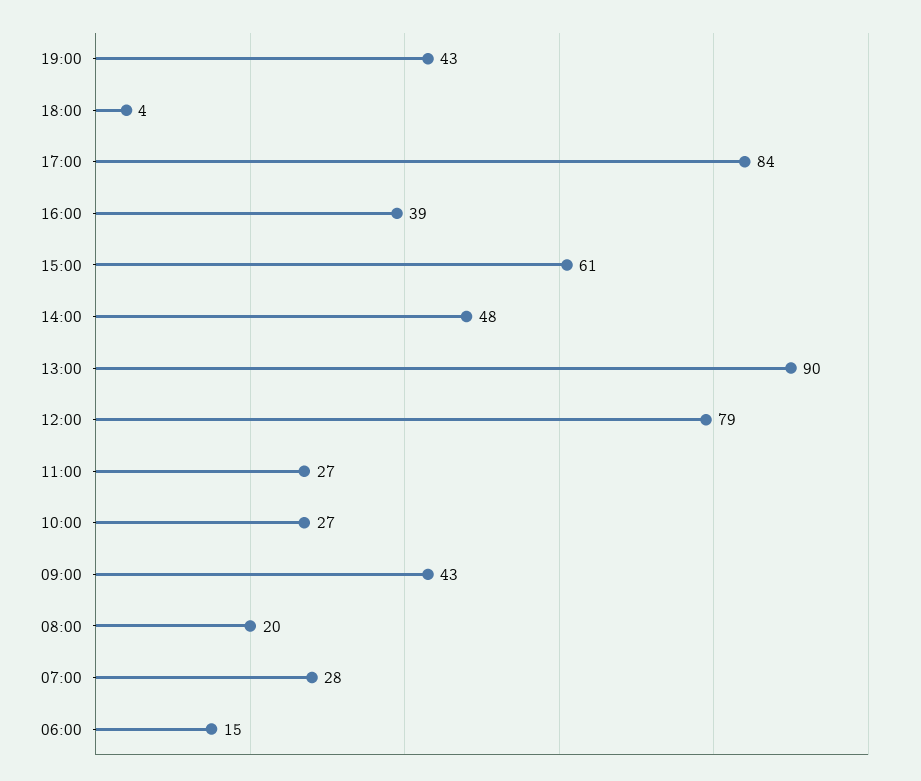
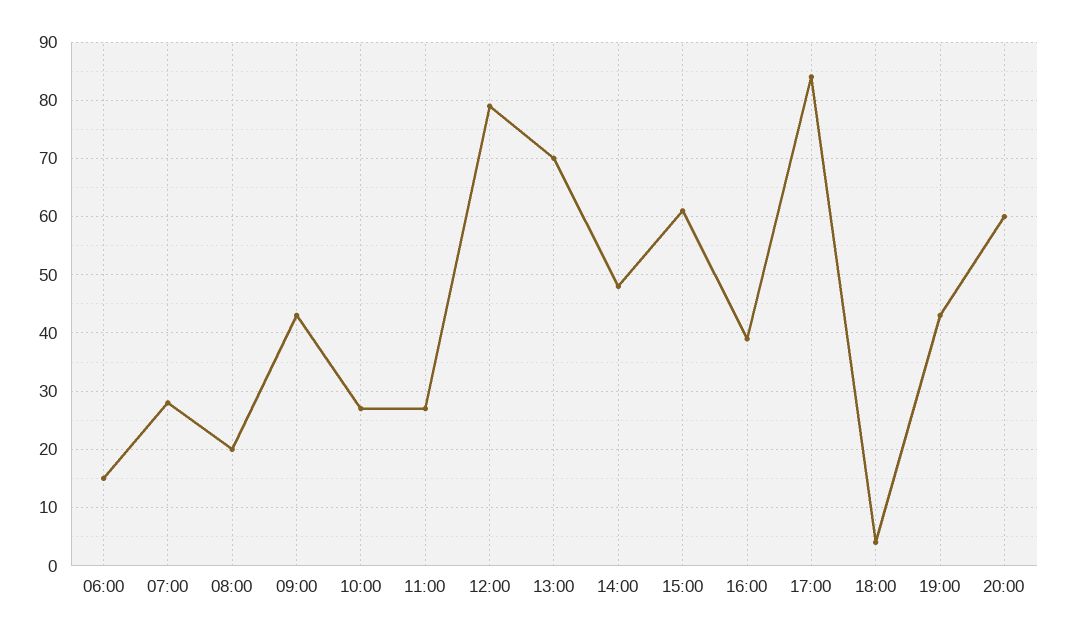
13:00: 90 -> 70
20:00: none -> 60

